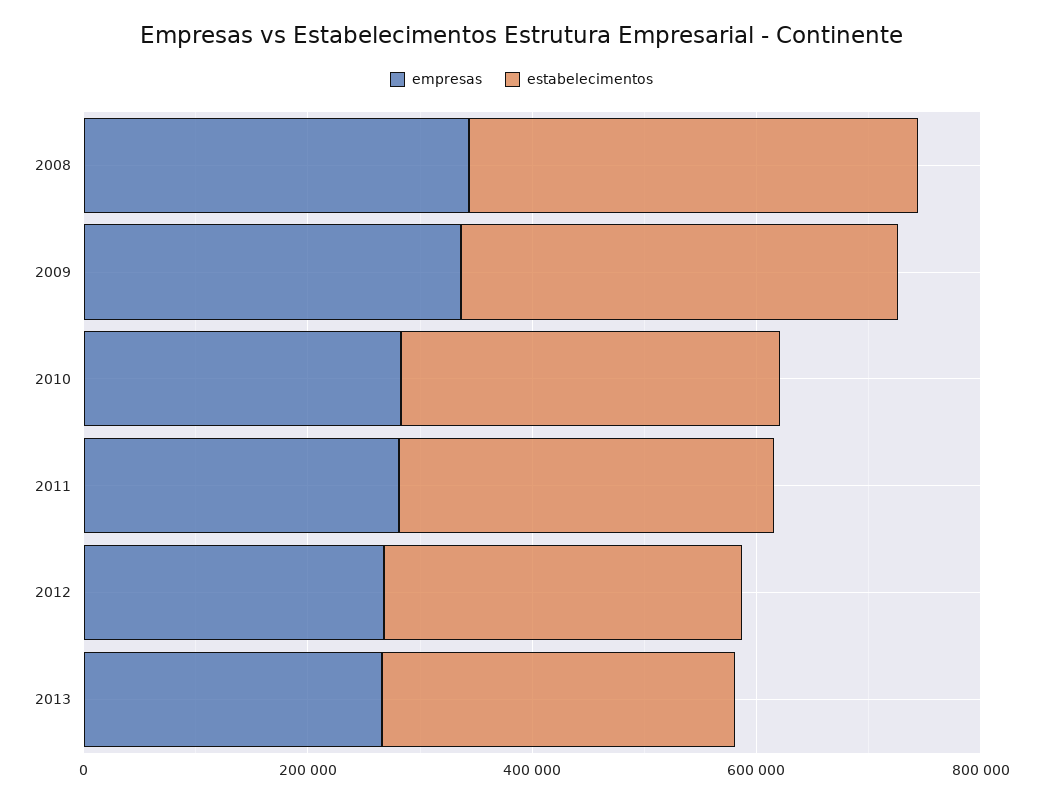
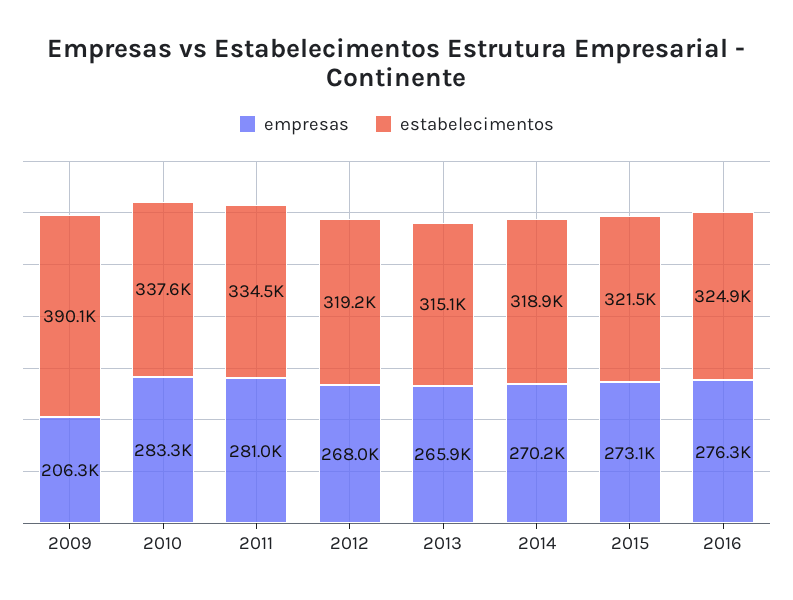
empresas, 2008: 350000 -> none
estabelecimentos, 2008: 400000 -> none
empresas, 2009: 350000 -> 206300
empresas, 2014: none -> 270200
estabelecimentos, 2014: none -> 318900
empresas, 2015: none -> 273100
estabelecimentos, 2015: none -> 321500
empresas, 2016: none -> 276300
estabelecimentos, 2016: none -> 324900

